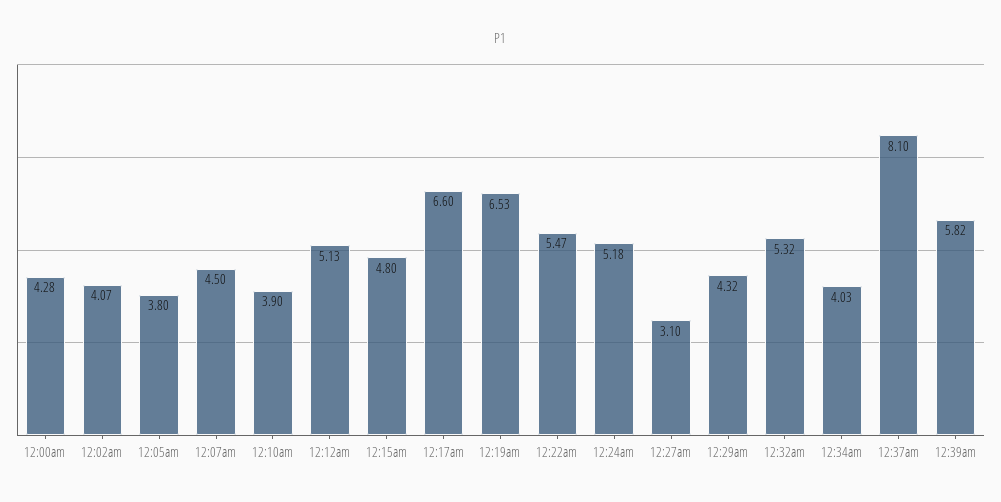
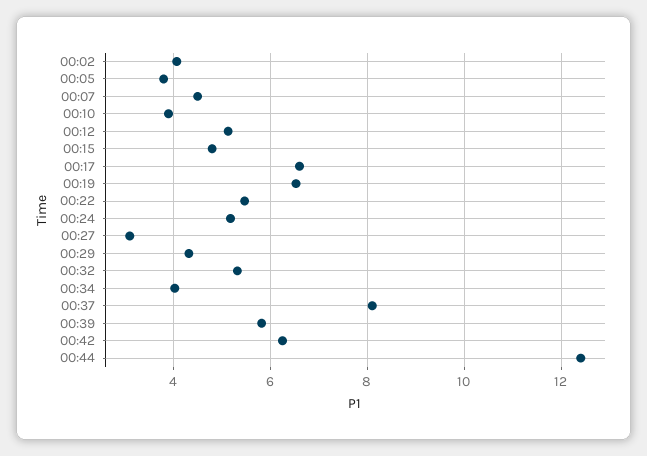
12:00am: 4.28 -> none
00:42: none -> 6.2
00:44: none -> 12.4

